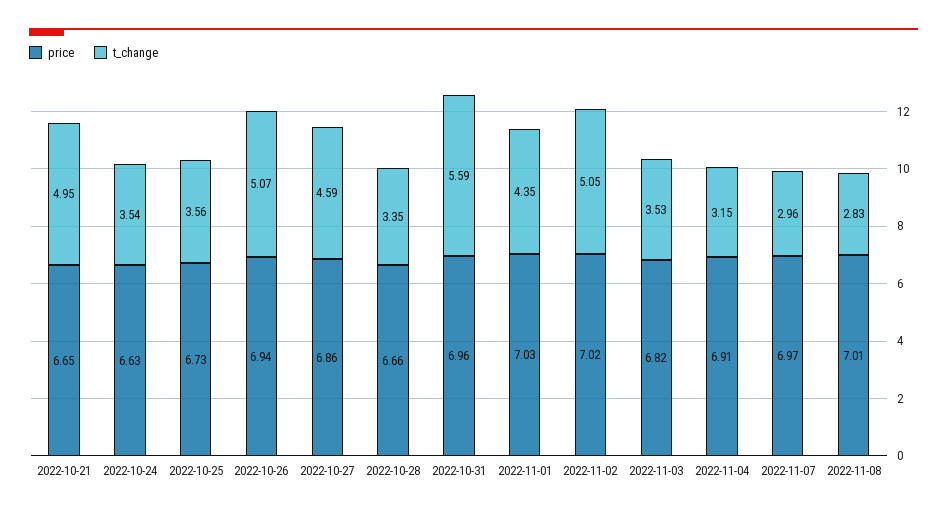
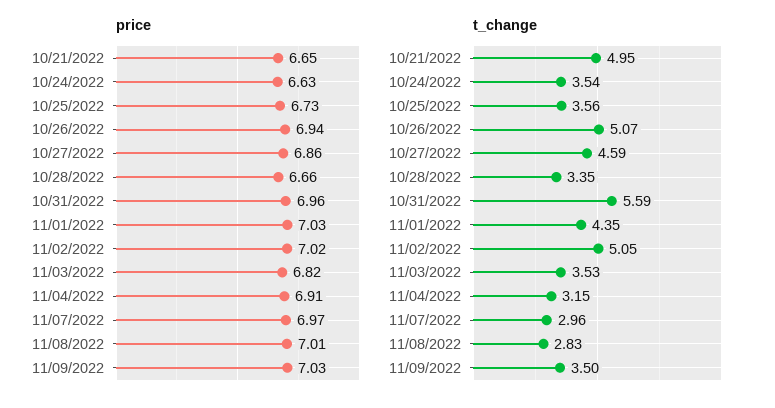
price, 11/09/2022: none -> 7.03
t_change, 11/09/2022: none -> 3.5

